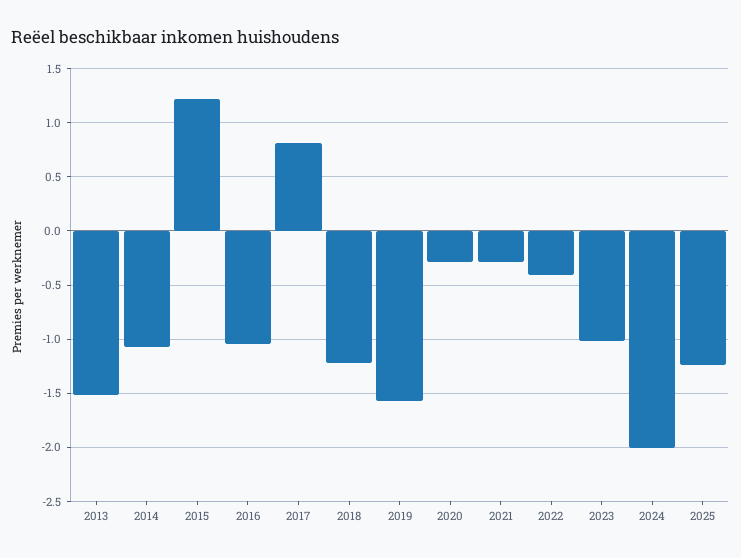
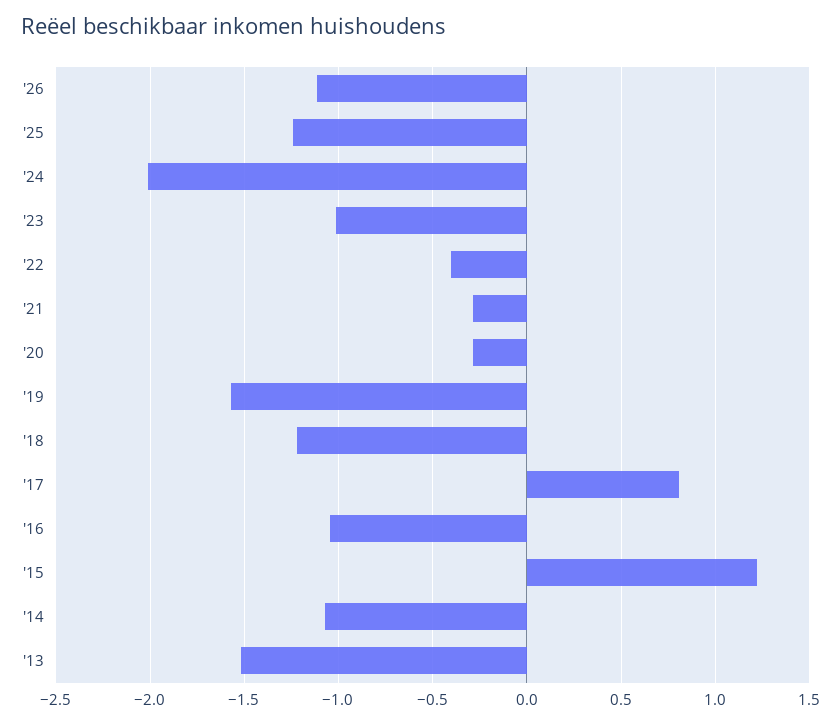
'26: none -> -1.1

